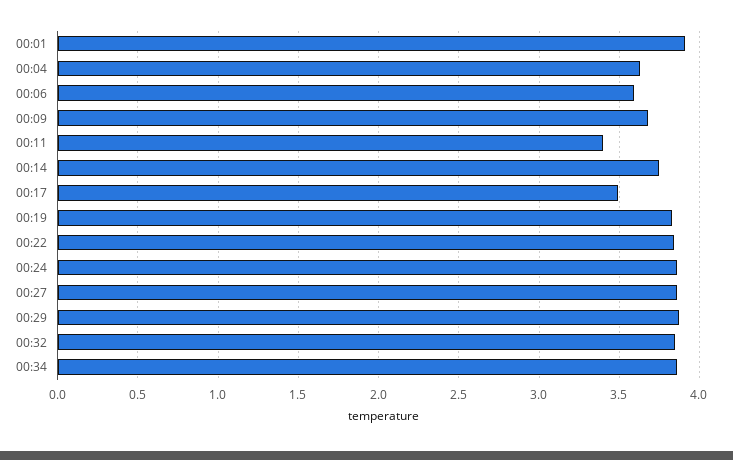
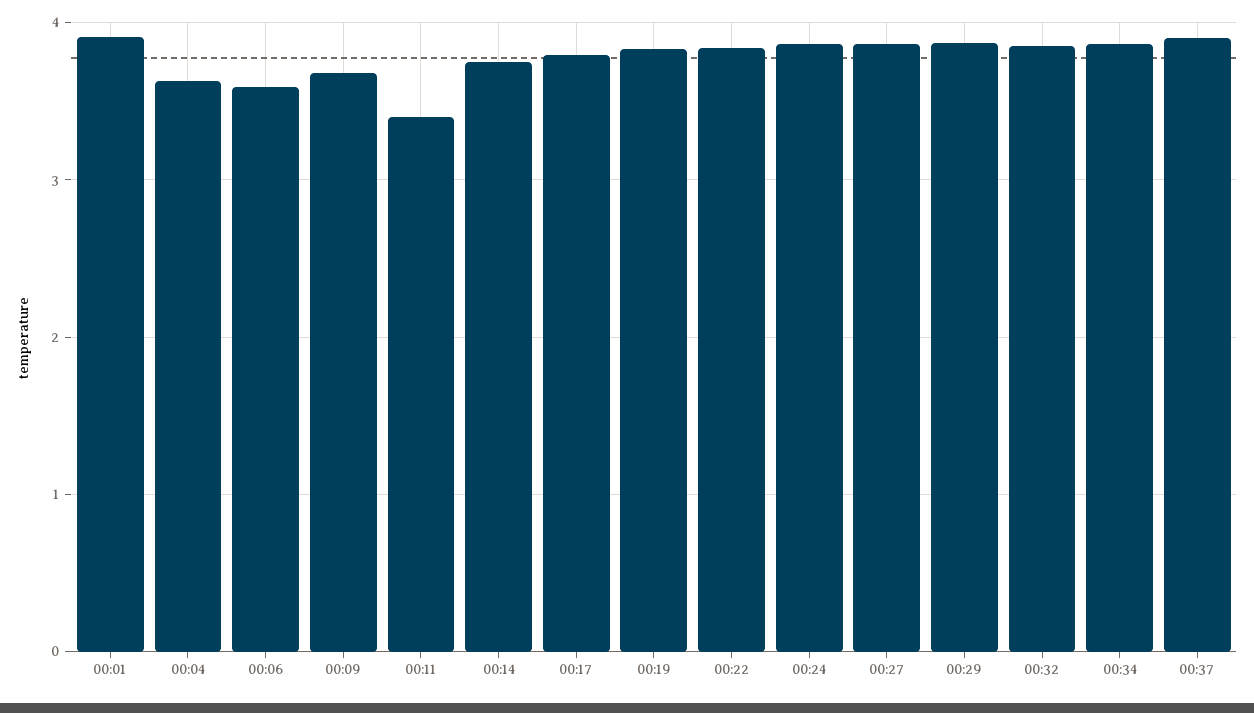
00:17: 3.5 -> 3.8
00:37: none -> 3.9

